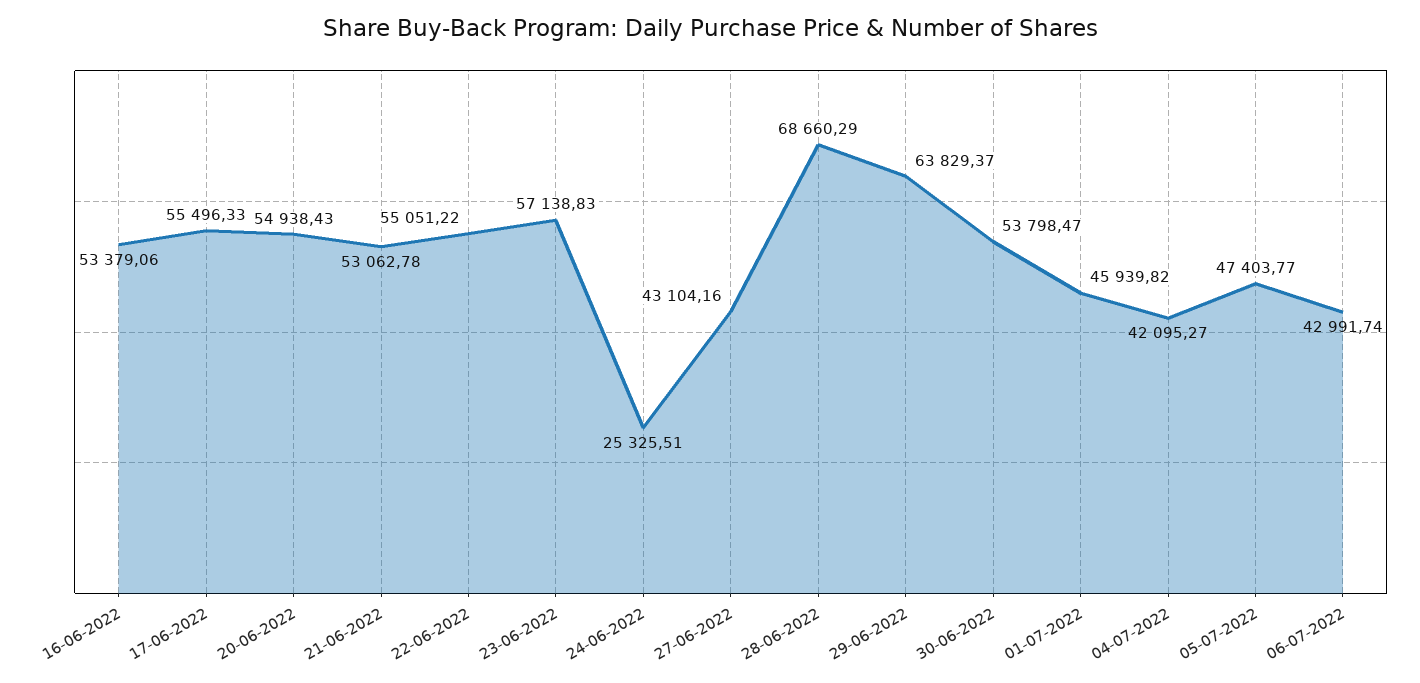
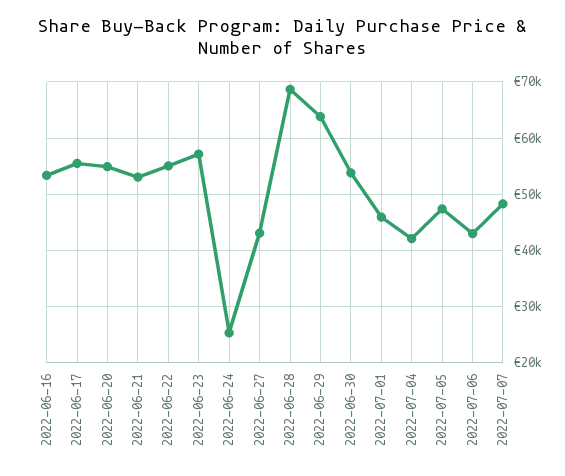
2022-07-07: none -> 48000

